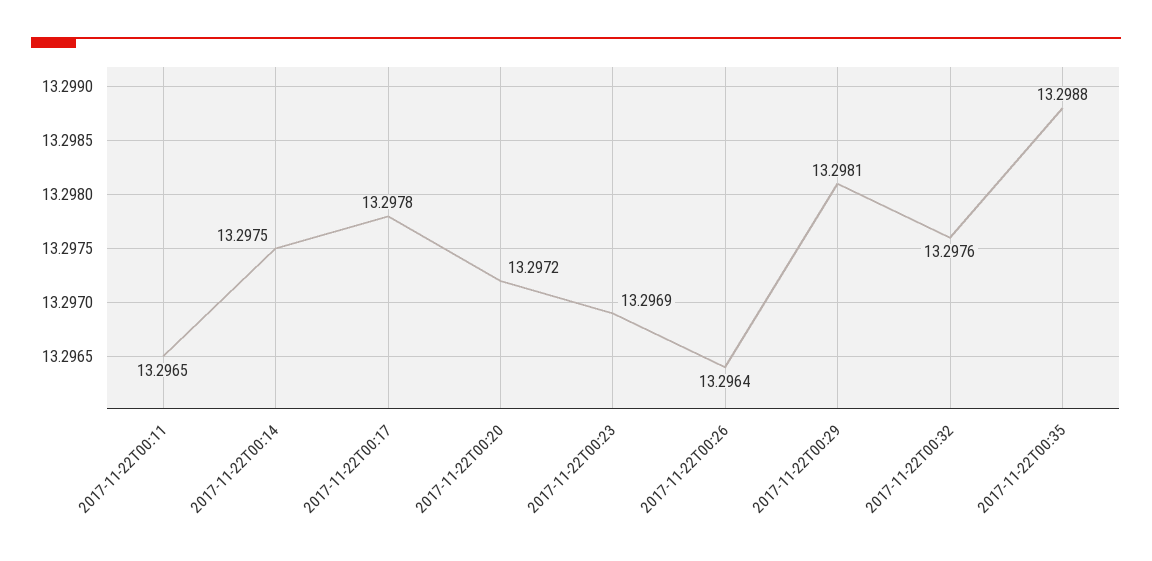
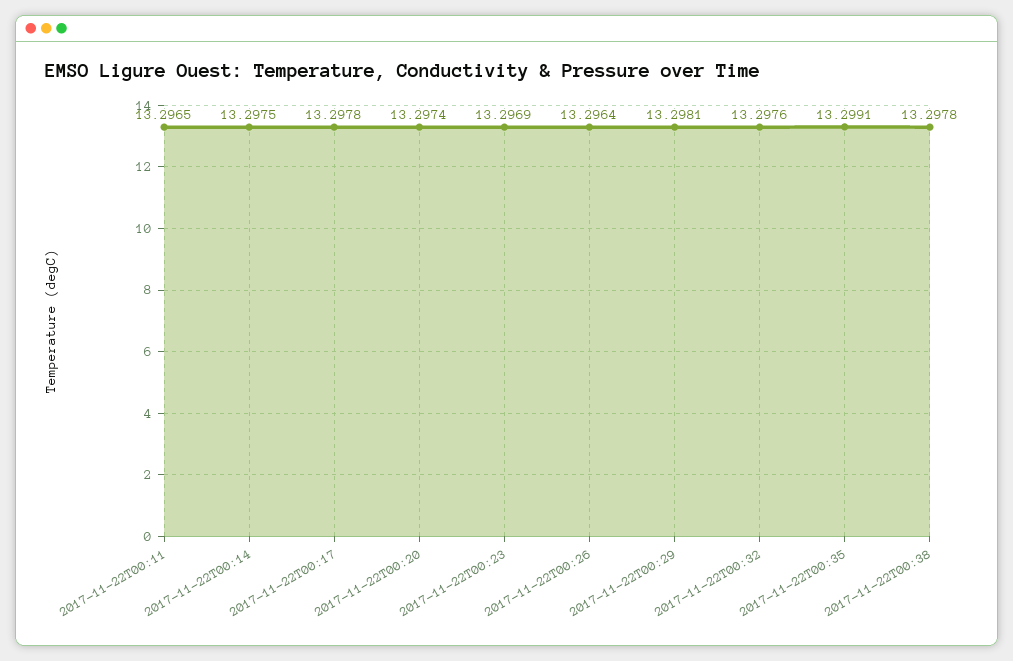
2017-11-22T00:20: 13.2972 -> 13.2974
2017-11-22T00:35: 13.2988 -> 13.2991
2017-11-22T00:38: none -> 13.2978

